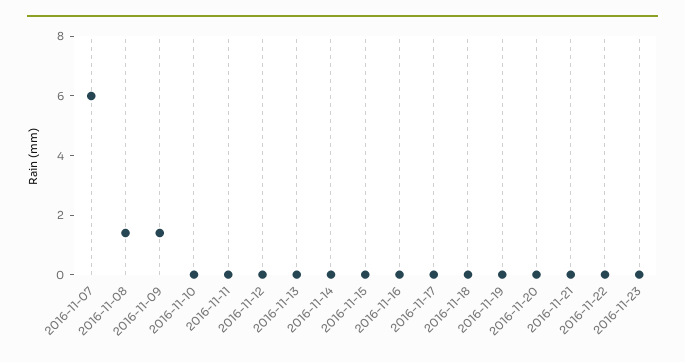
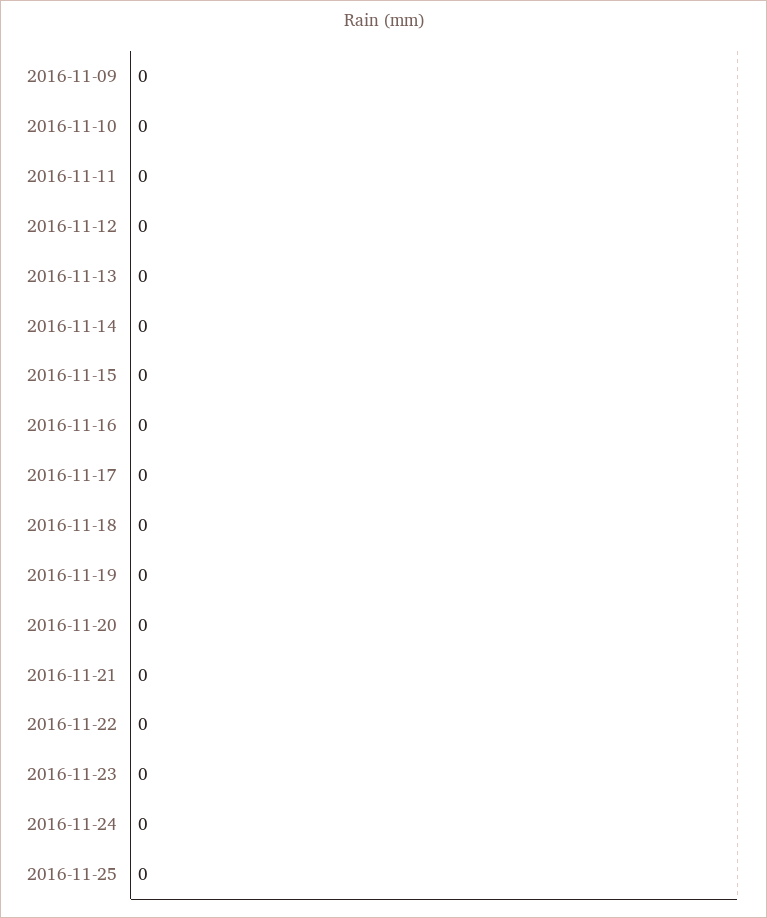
2016-11-07: 6 -> none
2016-11-08: 1.5 -> none
2016-11-09: 1.5 -> 0
2016-11-24: none -> 0
2016-11-25: none -> 0

